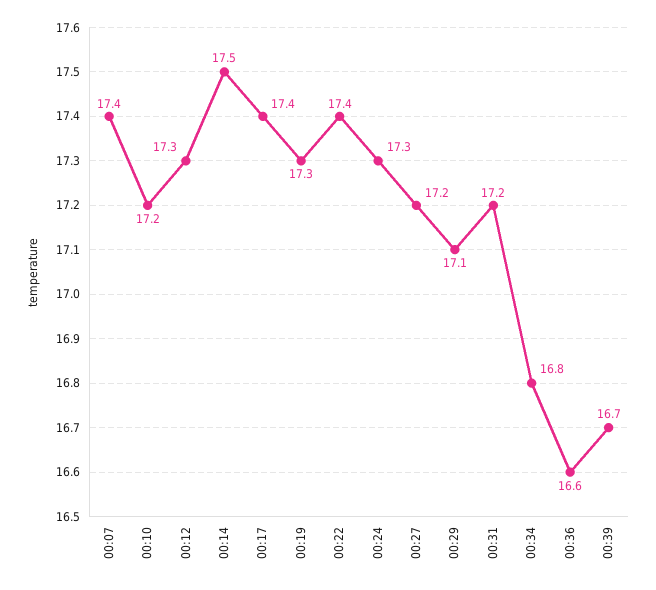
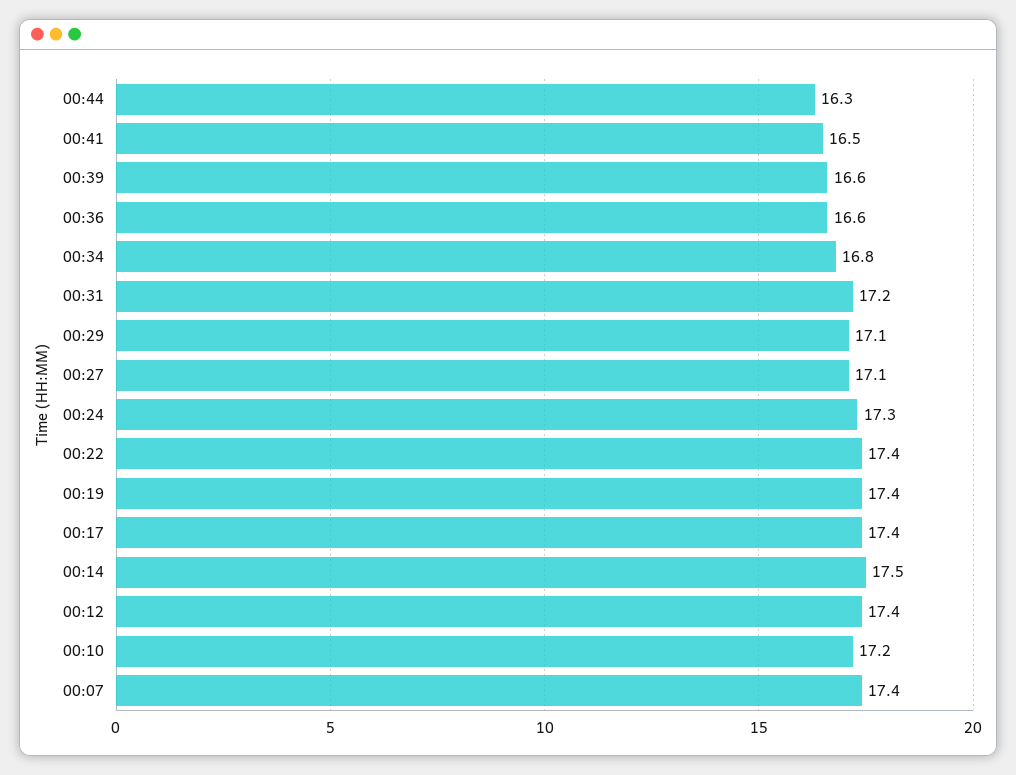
00:12: 17.3 -> 17.4
00:19: 17.3 -> 17.4
00:27: 17.2 -> 17.1
00:39: 16.7 -> 16.6
00:44: none -> 16.3
00:41: none -> 16.5

